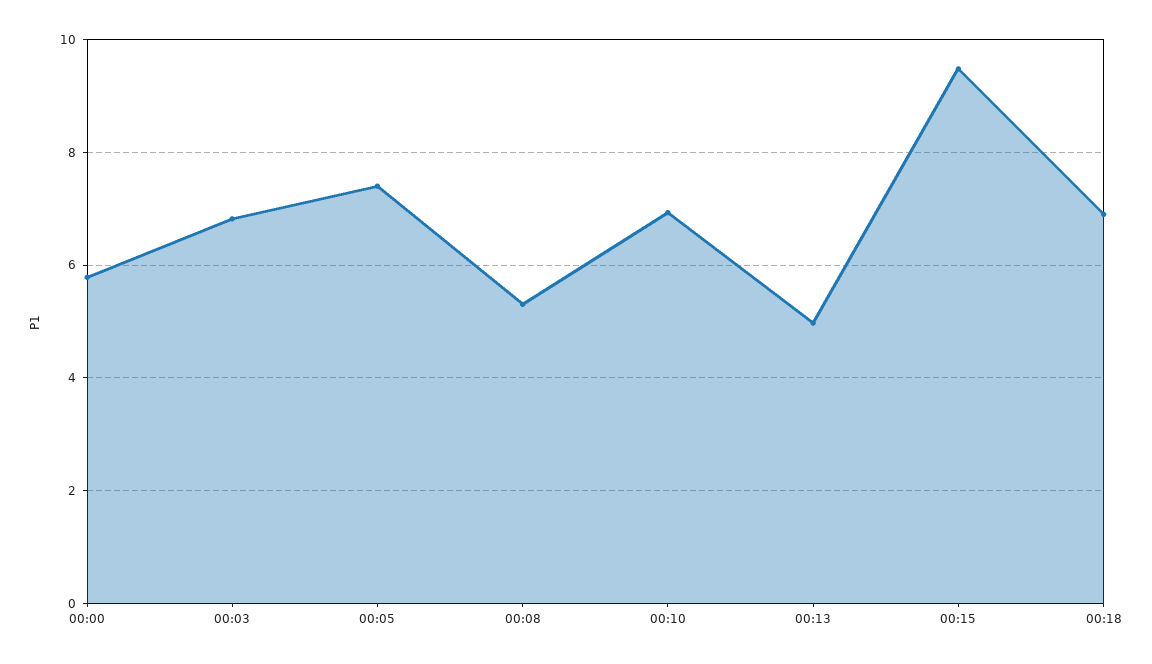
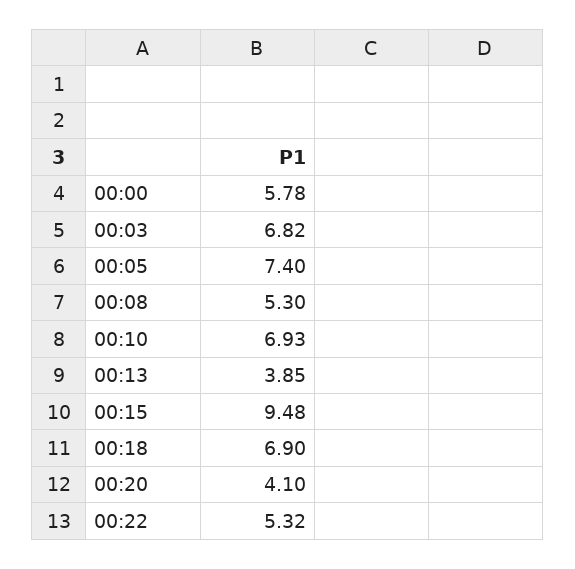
00:13: 5 -> 3.85
00:20: none -> 4.1
00:22: none -> 5.32

